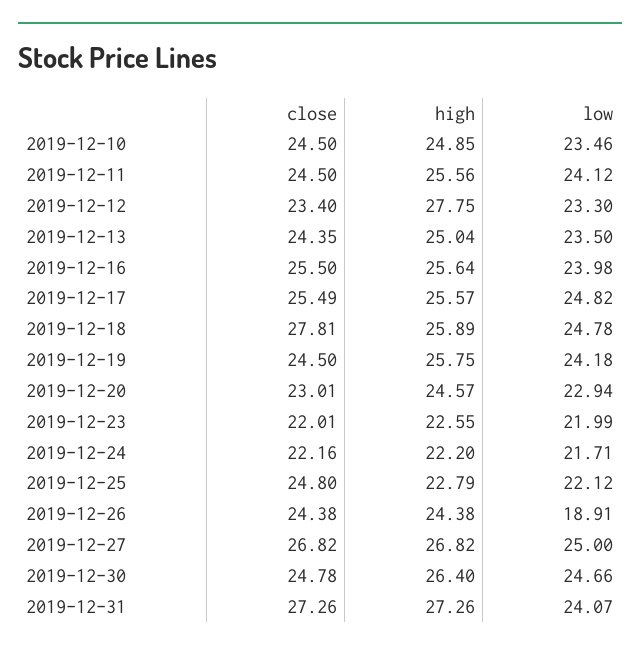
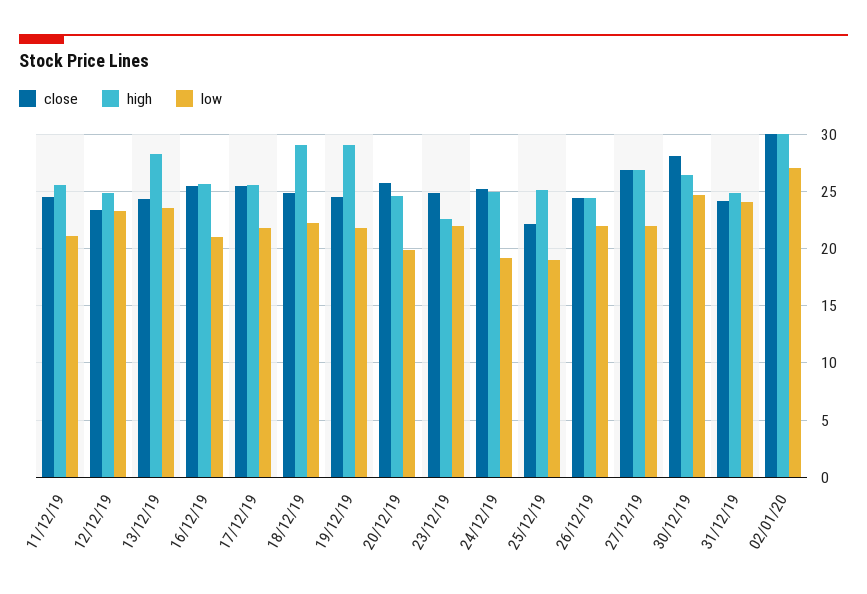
close, 2019-12-10: 24.5 -> none
high, 2019-12-10: 24.85 -> none
low, 2019-12-10: 23.46 -> none
low, 2019-12-11: 24.12 -> 21
high, 2019-12-12: 27.75 -> 25
high, 2019-12-13: 25.04 -> 28
low, 2019-12-16: 23.98 -> 21
low, 2019-12-17: 24.82 -> 22
close, 2019-12-18: 27.81 -> 25
high, 2019-12-18: 25.89 -> 29
low, 2019-12-18: 24.78 -> 22
high, 2019-12-19: 25.75 -> 29
low, 2019-12-19: 24.18 -> 22
close, 2019-12-20: 23.01 -> 26
low, 2019-12-20: 22.94 -> 20
close, 2019-12-23: 22.01 -> 25
close, 2019-12-24: 22.16 -> 25
high, 2019-12-24: 22.2 -> 25
low, 2019-12-24: 21.71 -> 19
close, 2019-12-25: 24.8 -> 22
high, 2019-12-25: 22.79 -> 25
low, 2019-12-25: 22.12 -> 19
low, 2019-12-26: 18.91 -> 22
low, 2019-12-27: 25 -> 22
close, 2019-12-30: 24.78 -> 28
close, 2019-12-31: 27.26 -> 24
high, 2019-12-31: 27.26 -> 25
close, 02/01/20: none -> 30
high, 02/01/20: none -> 30
low, 02/01/20: none -> 27

